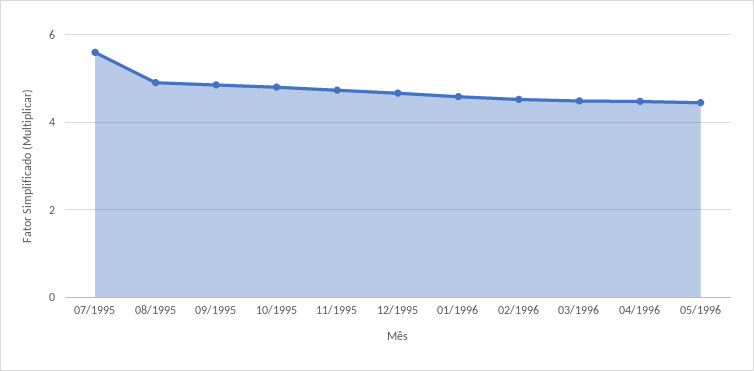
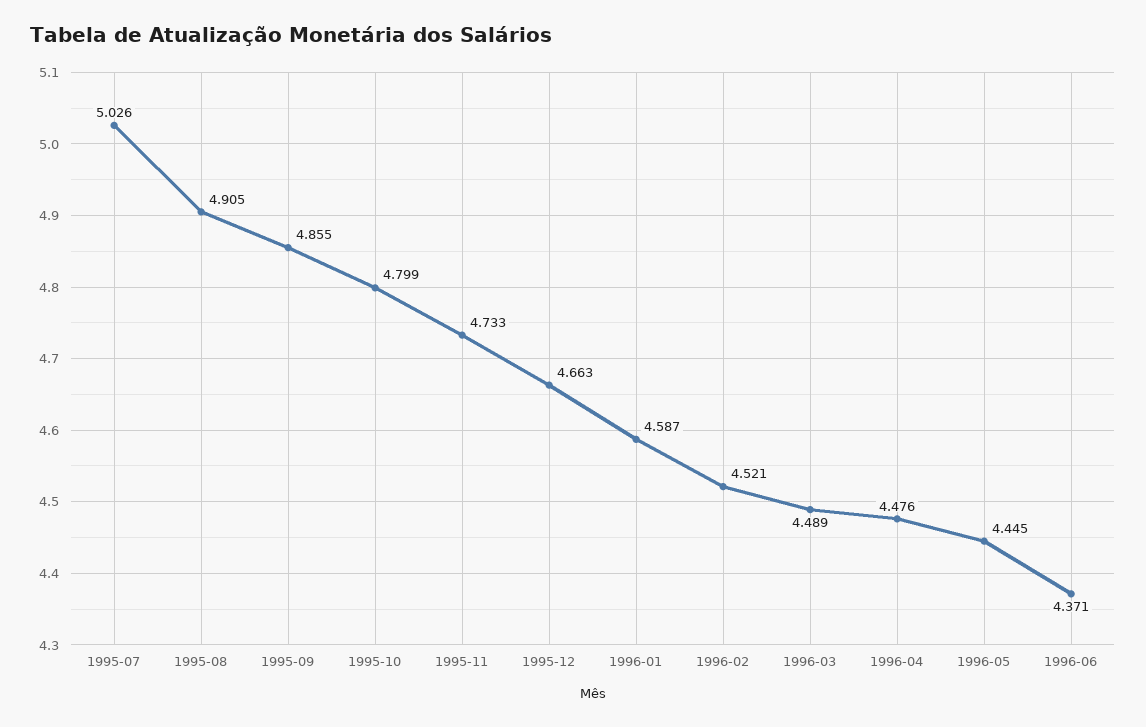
07/1995: 5.6 -> 5.026
1996-06: none -> 4.371

